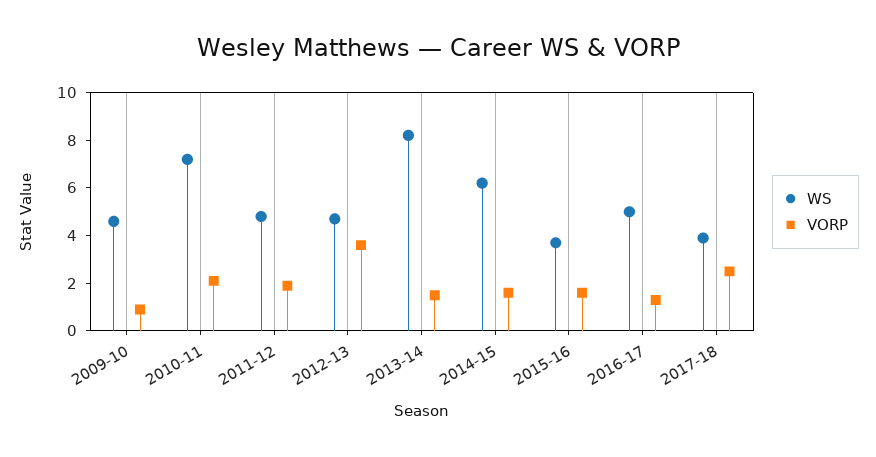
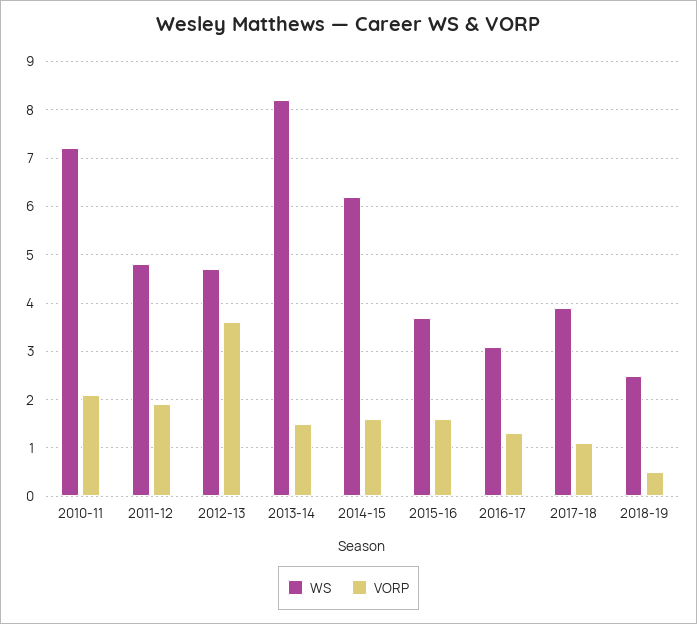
WS, 2009-10: 4.5 -> none
VORP, 2009-10: 1 -> none
WS, 2016-17: 5 -> 3
VORP, 2017-18: 2.5 -> 1
WS, 2018-19: none -> 2.5
VORP, 2018-19: none -> 0.5

